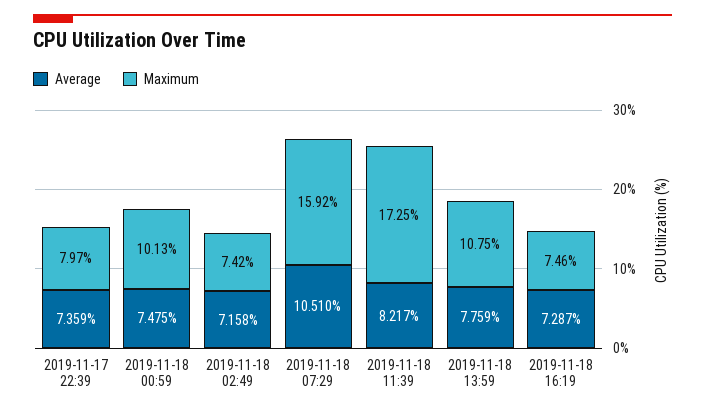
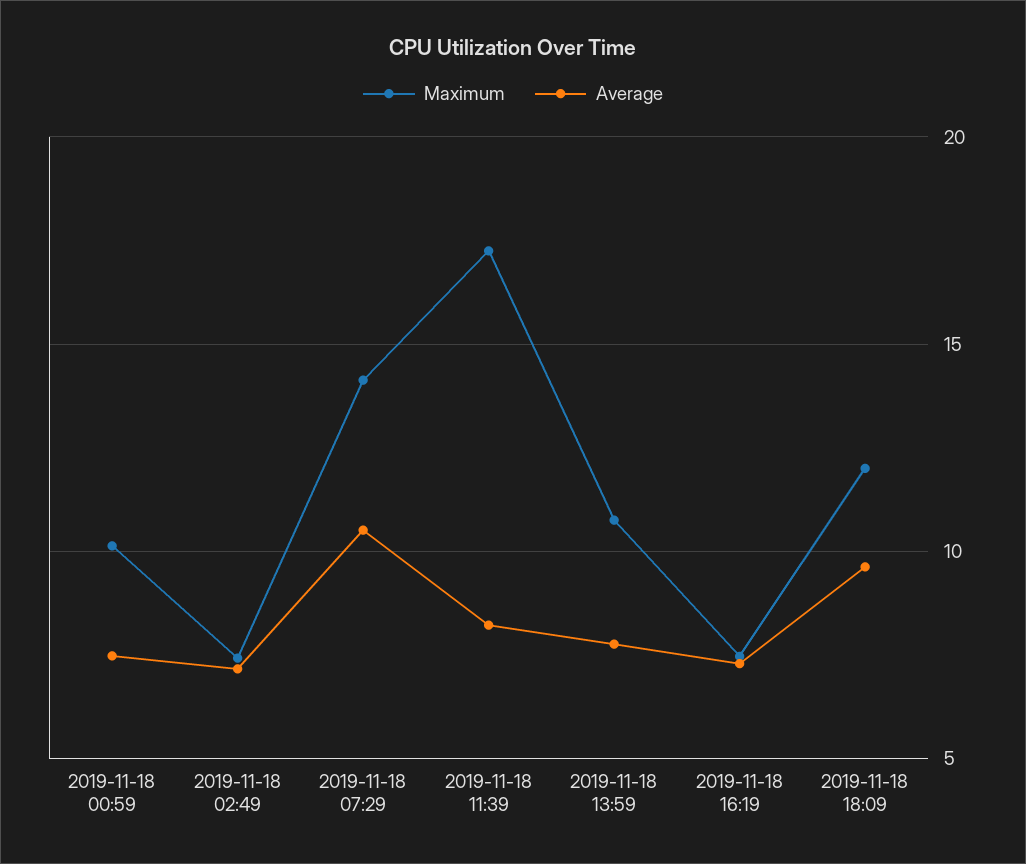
Average, 2019-11-17 22:39: 7.359 -> none
Maximum, 2019-11-17 22:39: 7.97 -> none
Maximum, 2019-11-18 07:29: 15.92 -> 14
Maximum, 2019-11-18 18:09: none -> 12
Average, 2019-11-18 18:09: none -> 9.5

